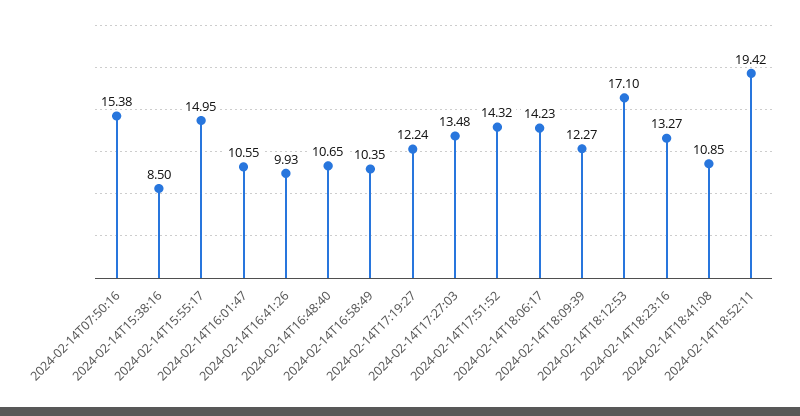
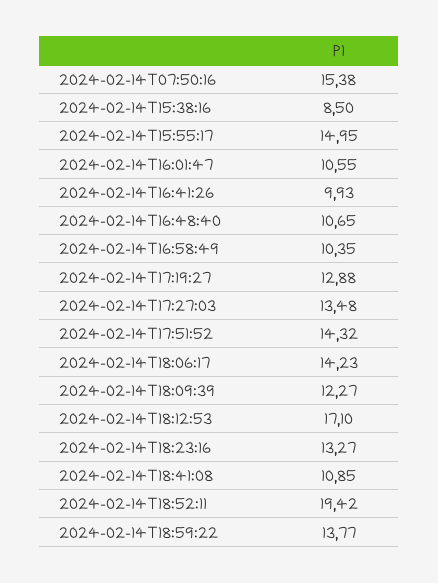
2024-02-14T17:19:27: 12.24 -> 12.88
2024-02-14T18:59:22: none -> 13.77

